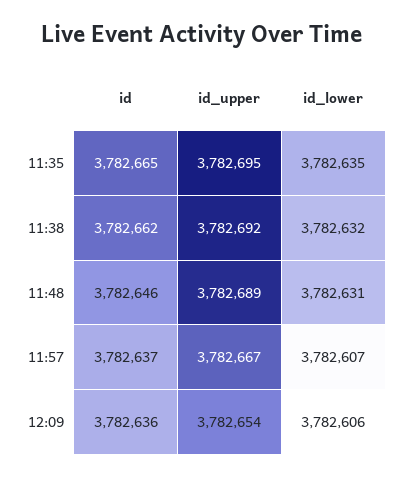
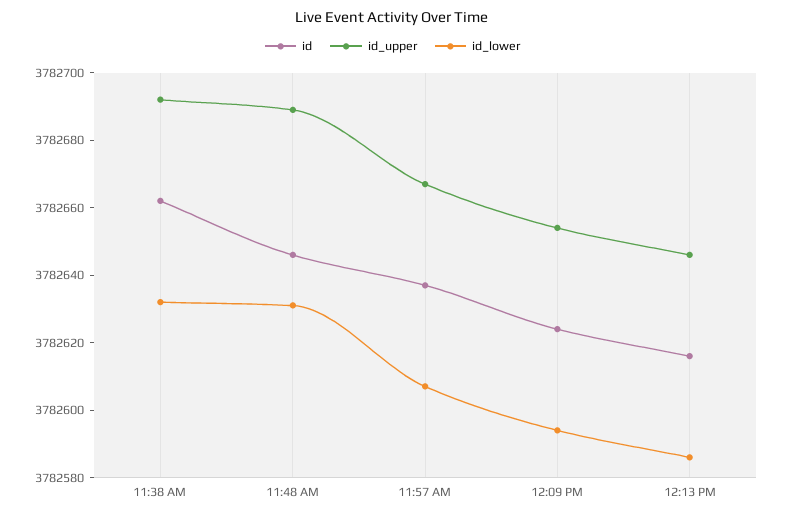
id, 11:35: 3782665 -> none
id_upper, 11:35: 3782695 -> none
id_lower, 11:35: 3782635 -> none
id, 12:09: 3782636 -> 3782625
id_lower, 12:09: 3782606 -> 3782595
id, 12:13 PM: none -> 3782615
id_upper, 12:13 PM: none -> 3782645
id_lower, 12:13 PM: none -> 3782585

